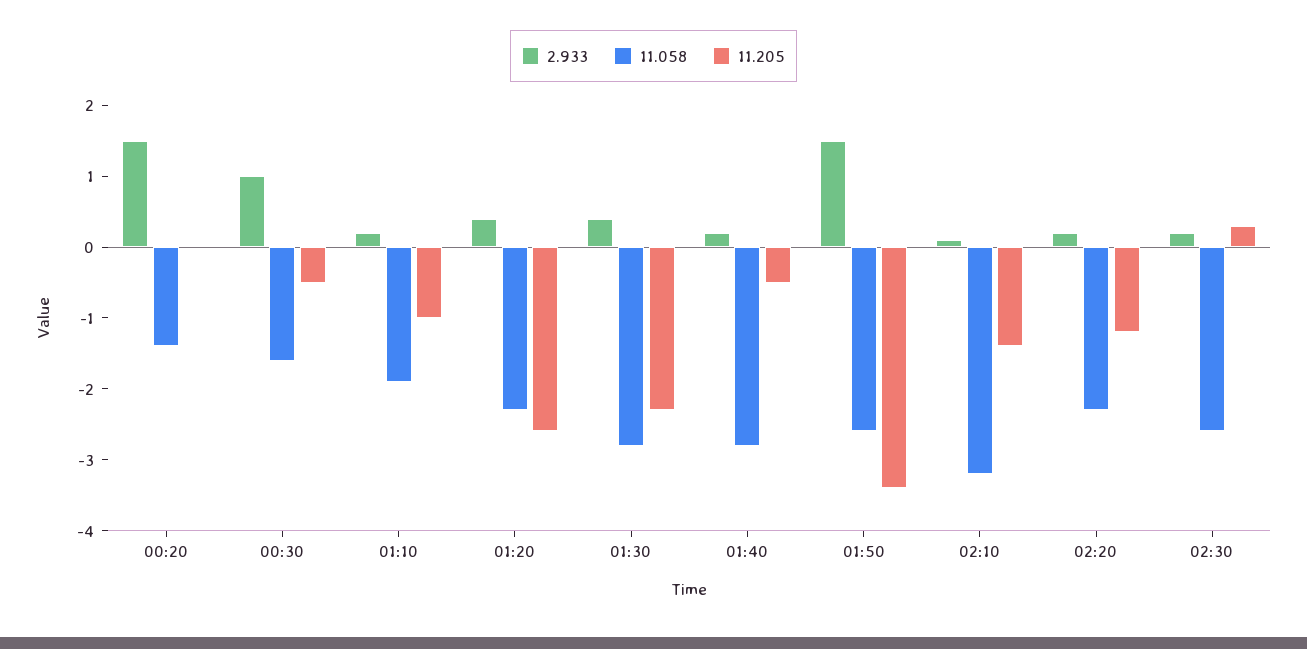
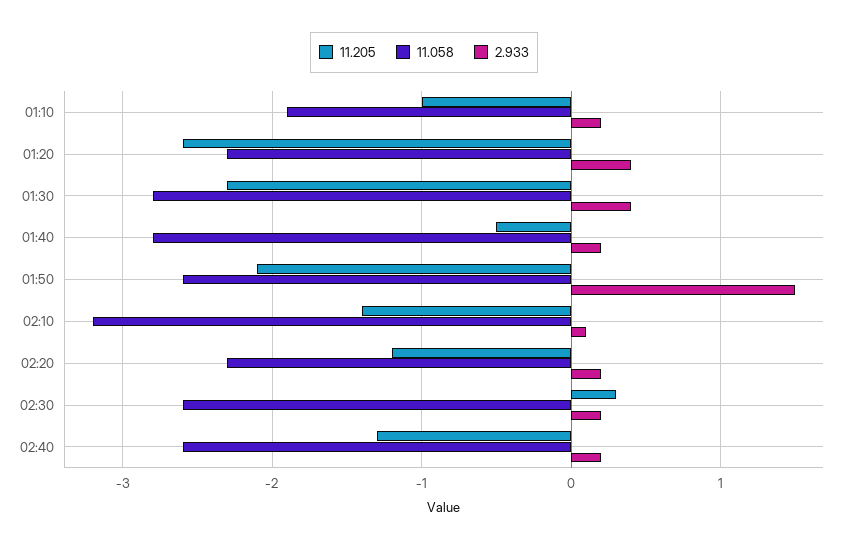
2.933, 00:20: 1.5 -> none
11.058, 00:20: -1.5 -> none
11.205, 00:20: 0 -> none
2.933, 00:30: 1 -> none
11.058, 00:30: -1.5 -> none
11.205, 00:30: -0.5 -> none
11.205, 01:50: -3.5 -> -2.1
11.205, 02:40: none -> -1.3
11.058, 02:40: none -> -2.6
2.933, 02:40: none -> 0.2

